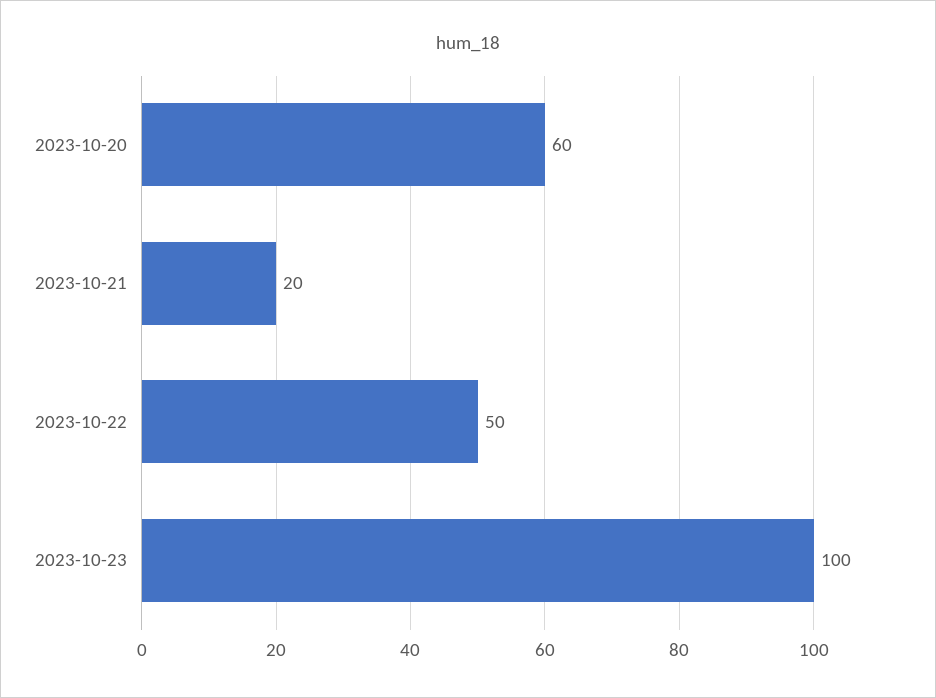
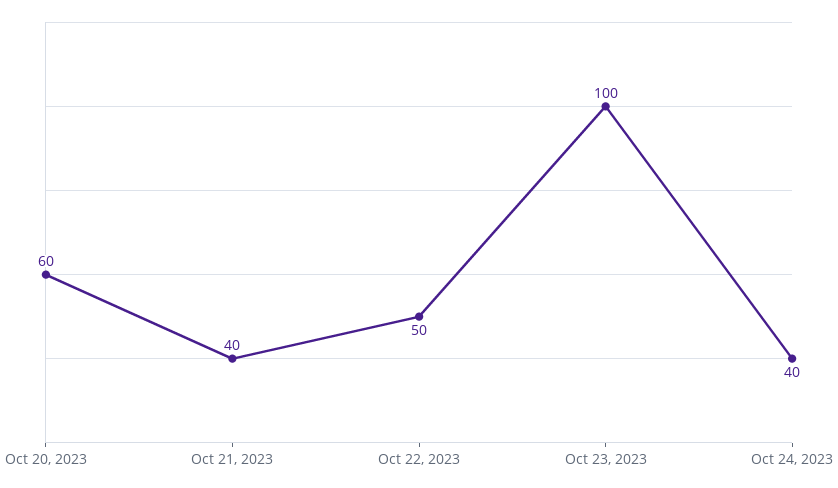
2023-10-21: 20 -> 40
Oct 24, 2023: none -> 40

